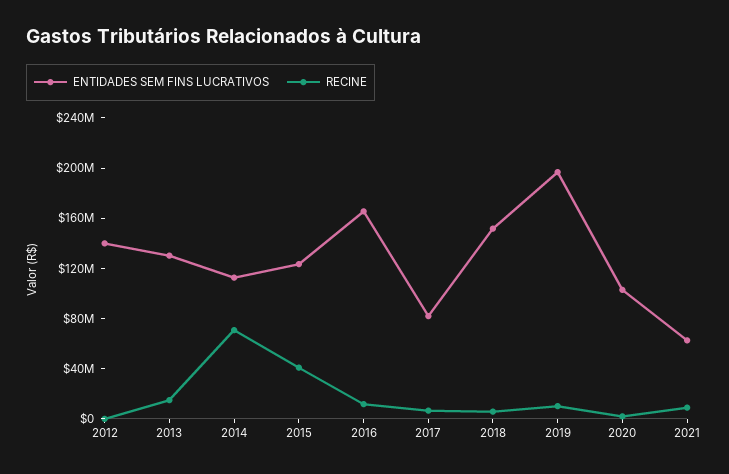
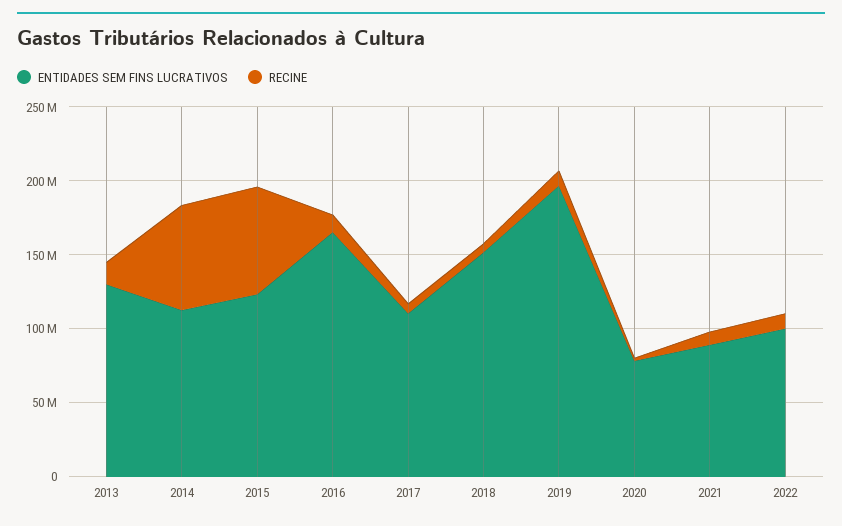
ENTIDADES SEM FINS LUCRATIVOS, 2012: 140000000 -> none
RECINE, 2012: 0 -> none
RECINE, 2015: 40000000 -> 70000000
ENTIDADES SEM FINS LUCRATIVOS, 2017: 80000000 -> 110000000
ENTIDADES SEM FINS LUCRATIVOS, 2020: 100000000 -> 80000000
ENTIDADES SEM FINS LUCRATIVOS, 2021: 60000000 -> 90000000
ENTIDADES SEM FINS LUCRATIVOS, 2022: none -> 100000000
RECINE, 2022: none -> 10000000

